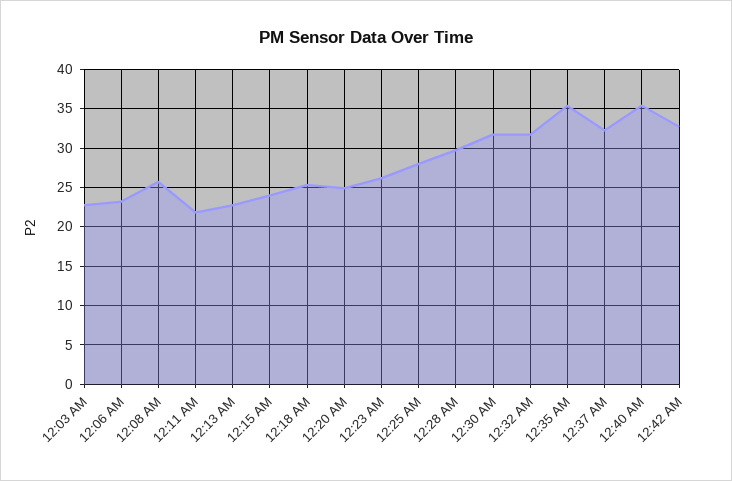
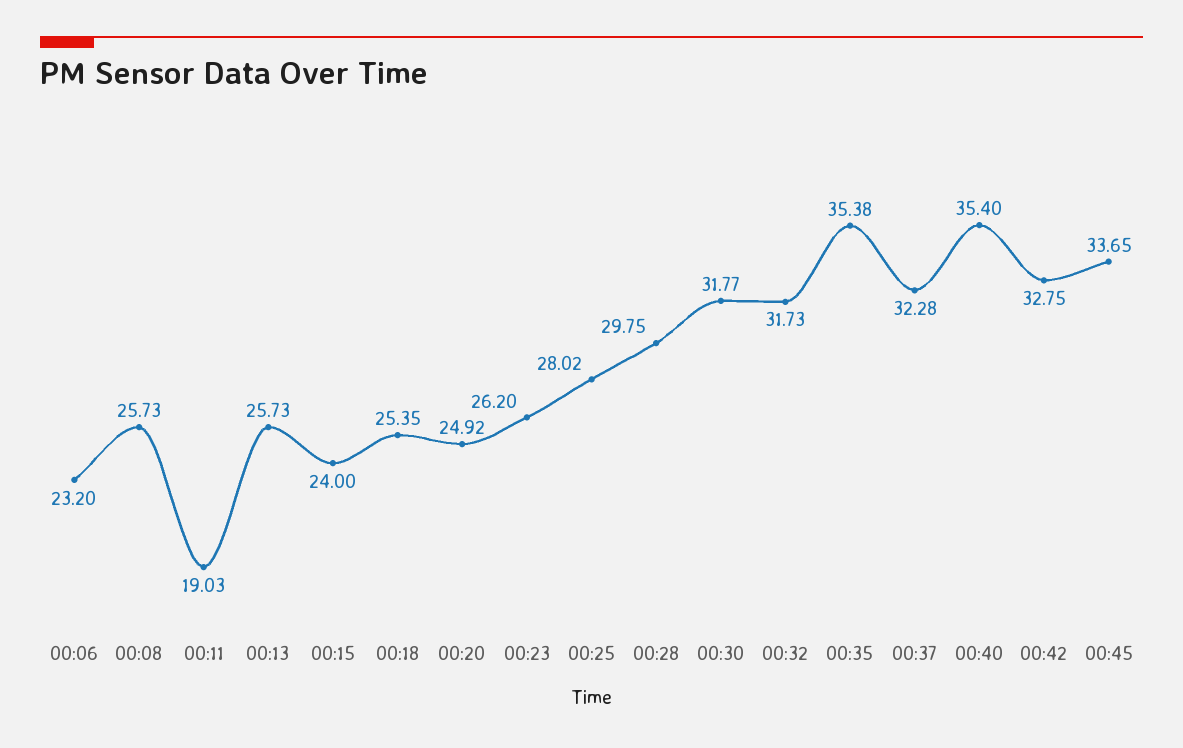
12:03 AM: 23 -> none
12:11 AM: 22 -> 19.03
12:13 AM: 23 -> 25.73
00:45: none -> 33.65

